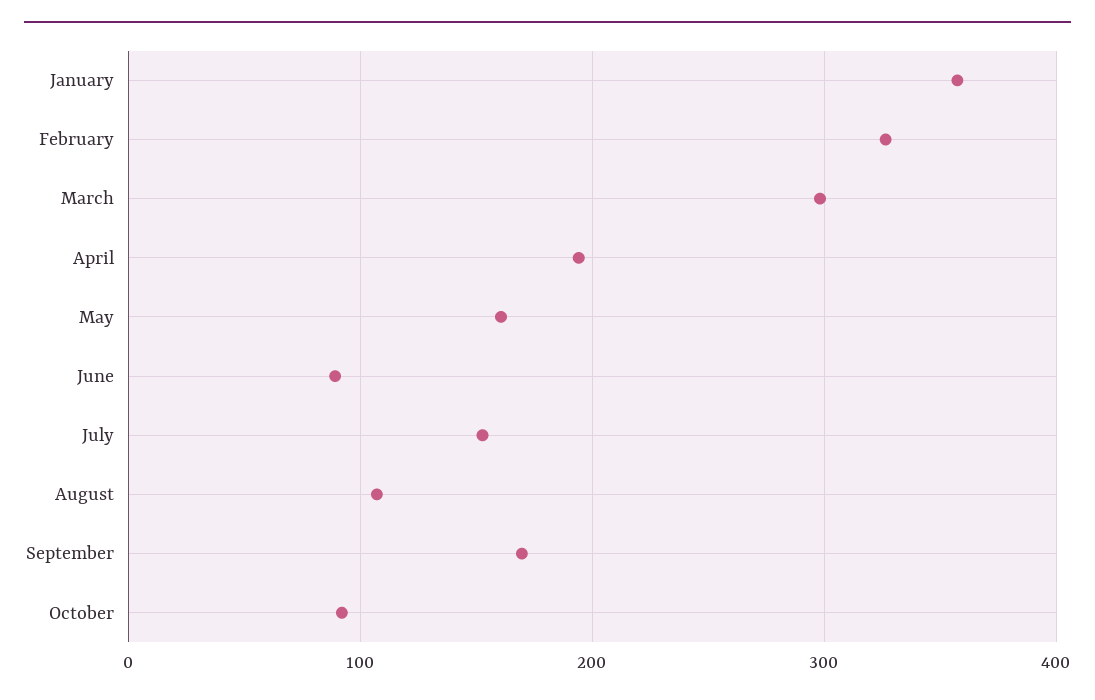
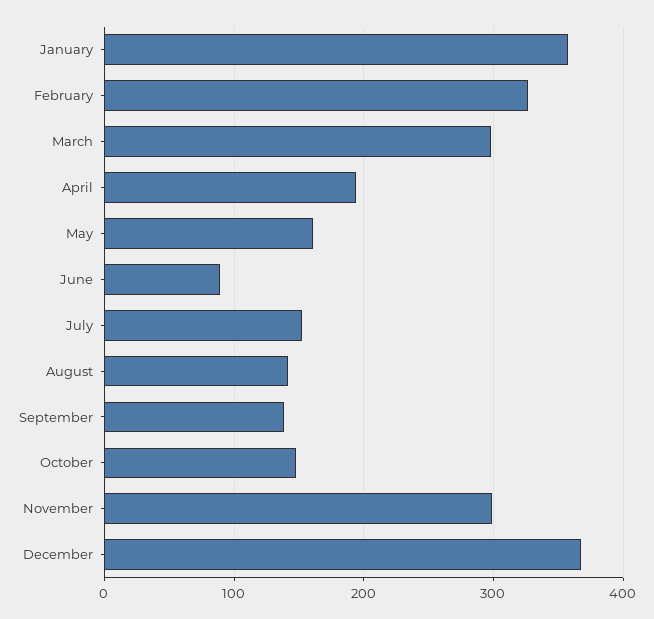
August: 110 -> 140
September: 170 -> 140
October: 90 -> 150
November: none -> 300
December: none -> 370

